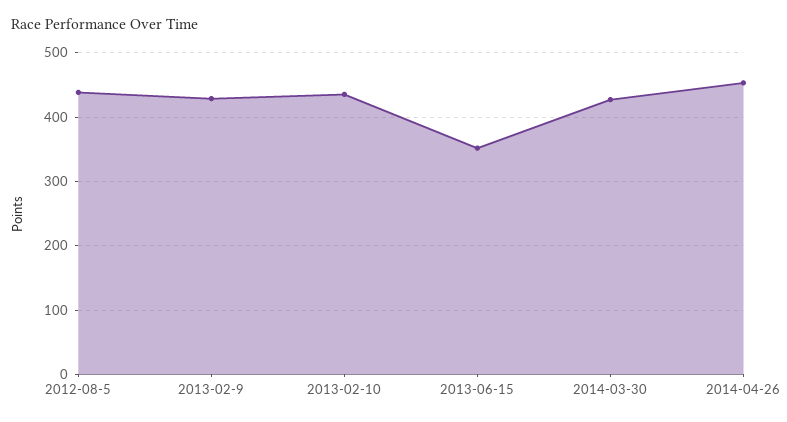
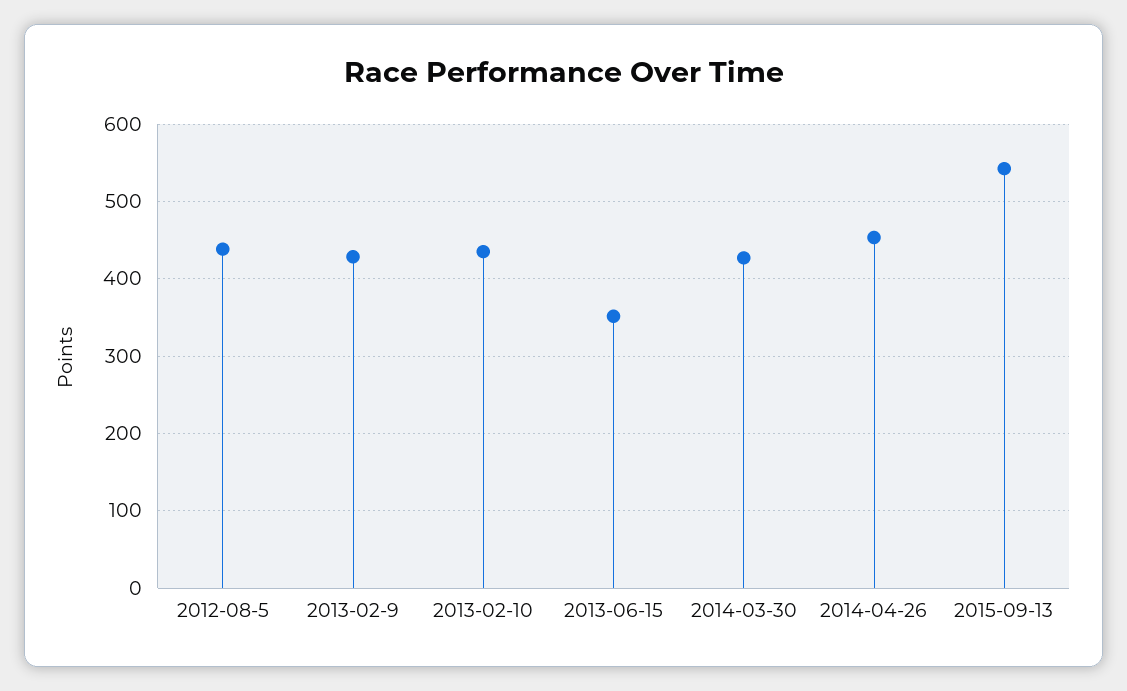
2015-09-13: none -> 540

